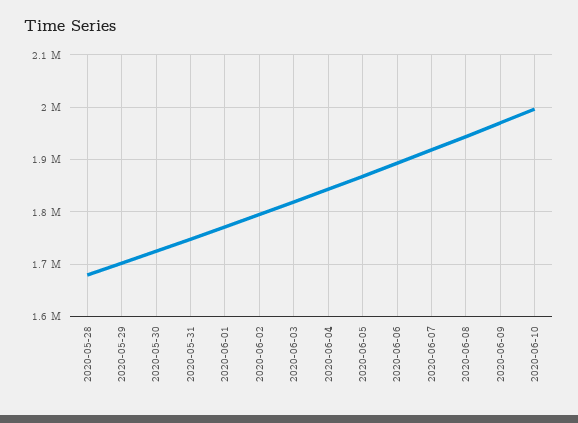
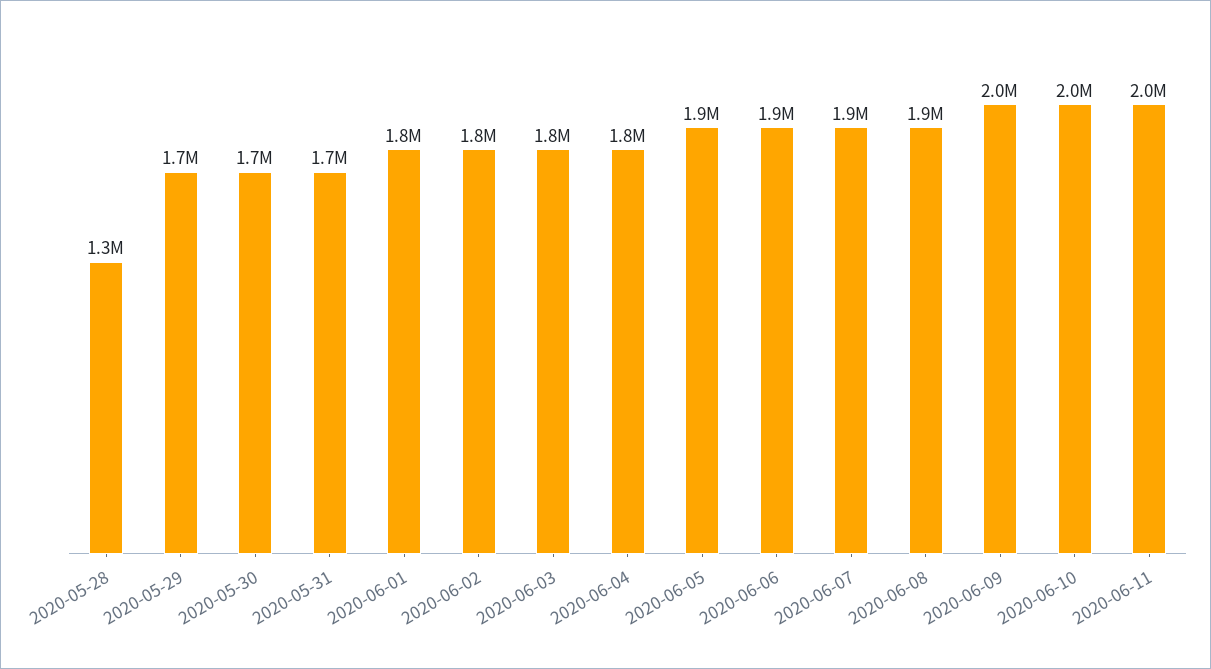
2020-05-28: 1680000 -> 1300000
2020-06-11: none -> 2000000

